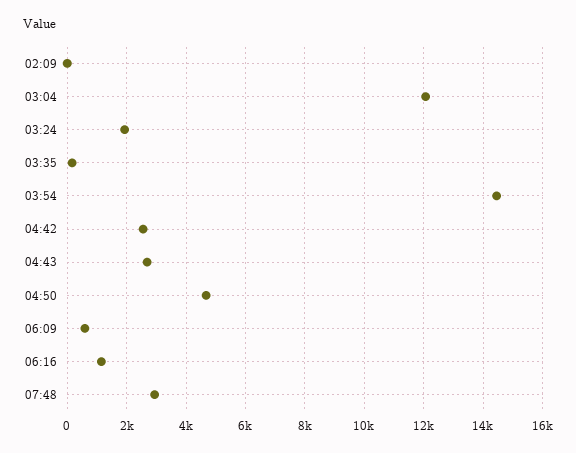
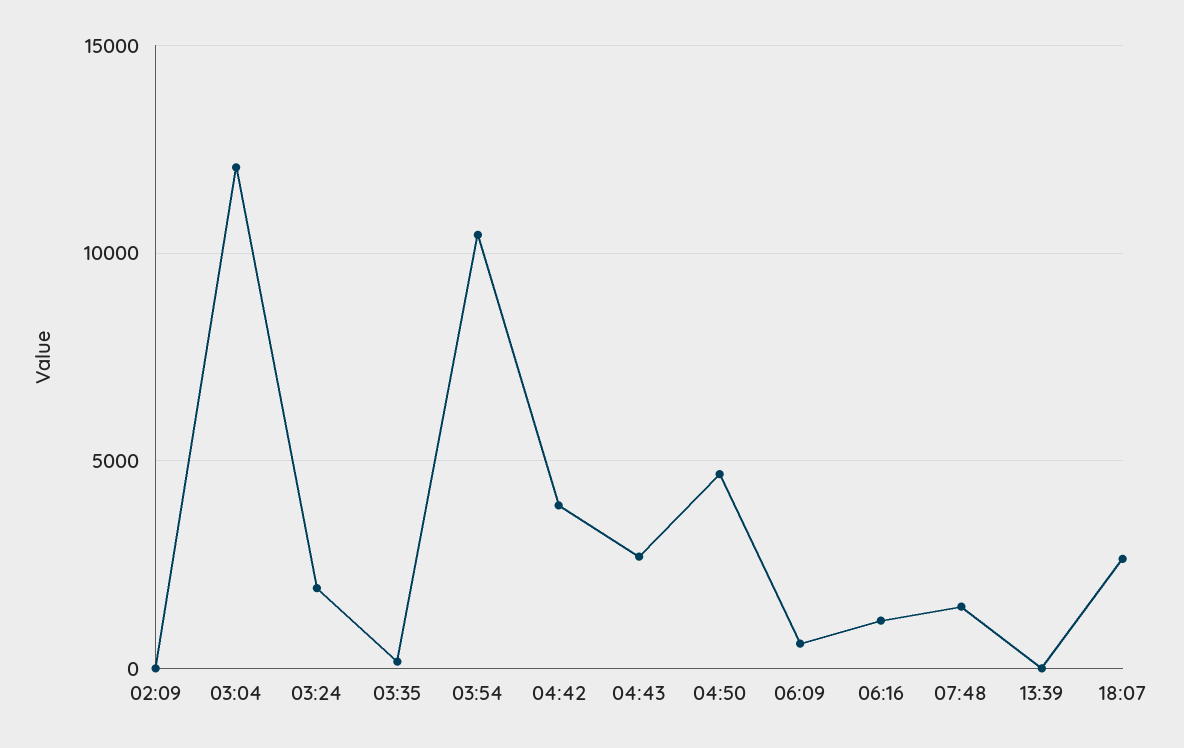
03:54: 14500 -> 10500
04:42: 2500 -> 4000
07:48: 3000 -> 1500
13:39: none -> 0
18:07: none -> 2500

